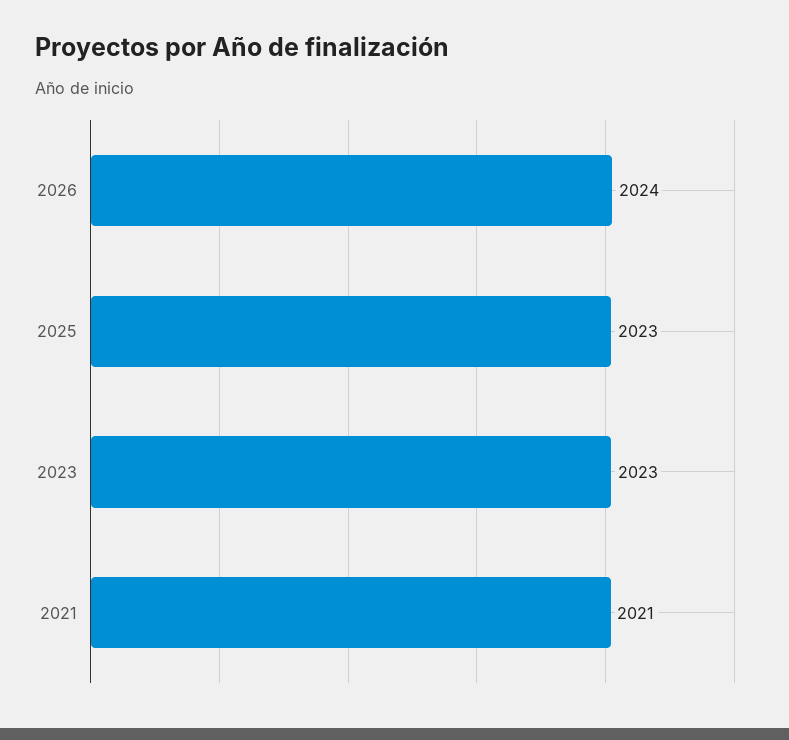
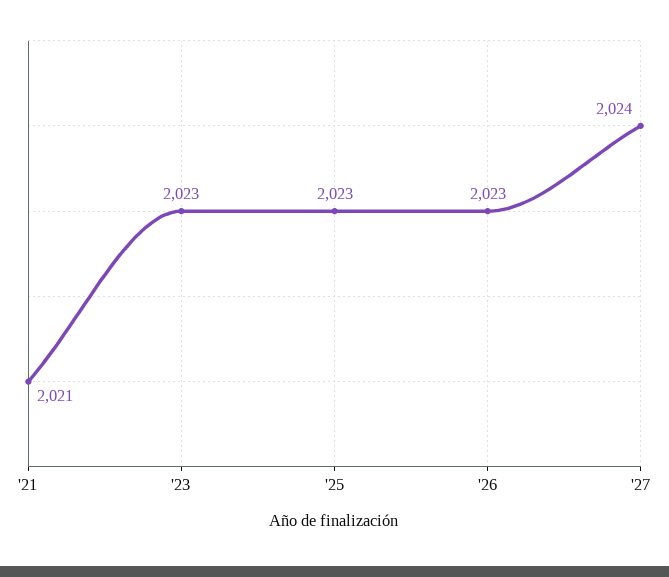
2026: 2024 -> 2023
'27: none -> 2024

